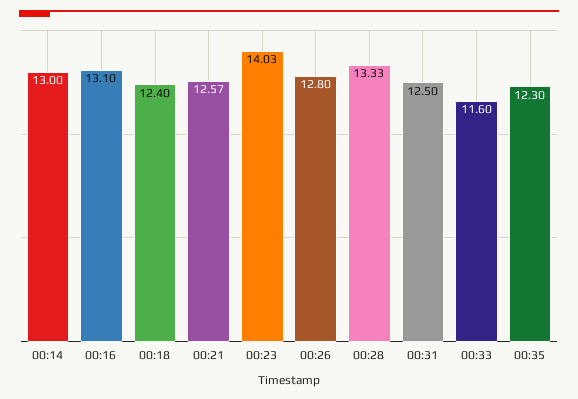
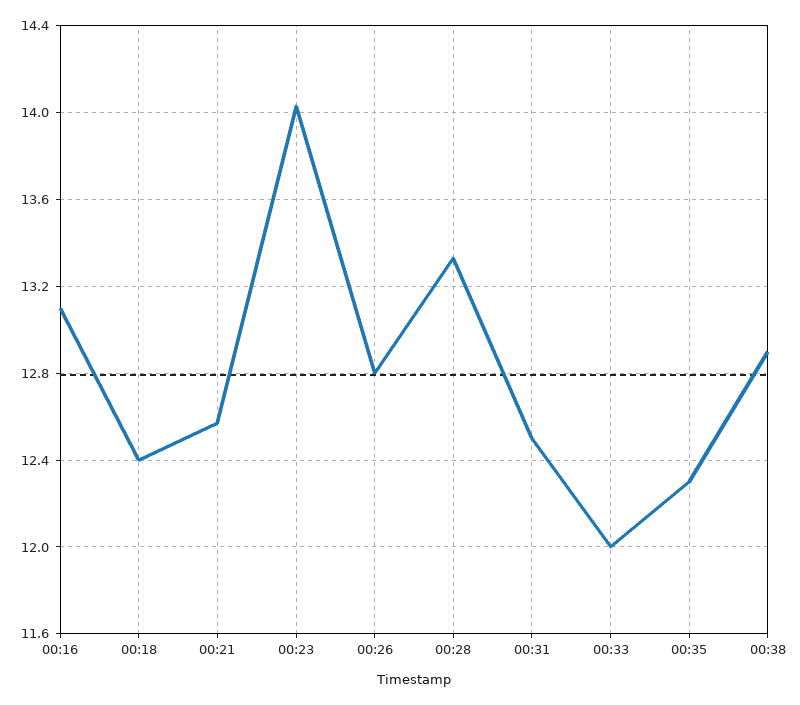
00:14: 13 -> none
00:33: 11.6 -> 12
00:38: none -> 12.9

